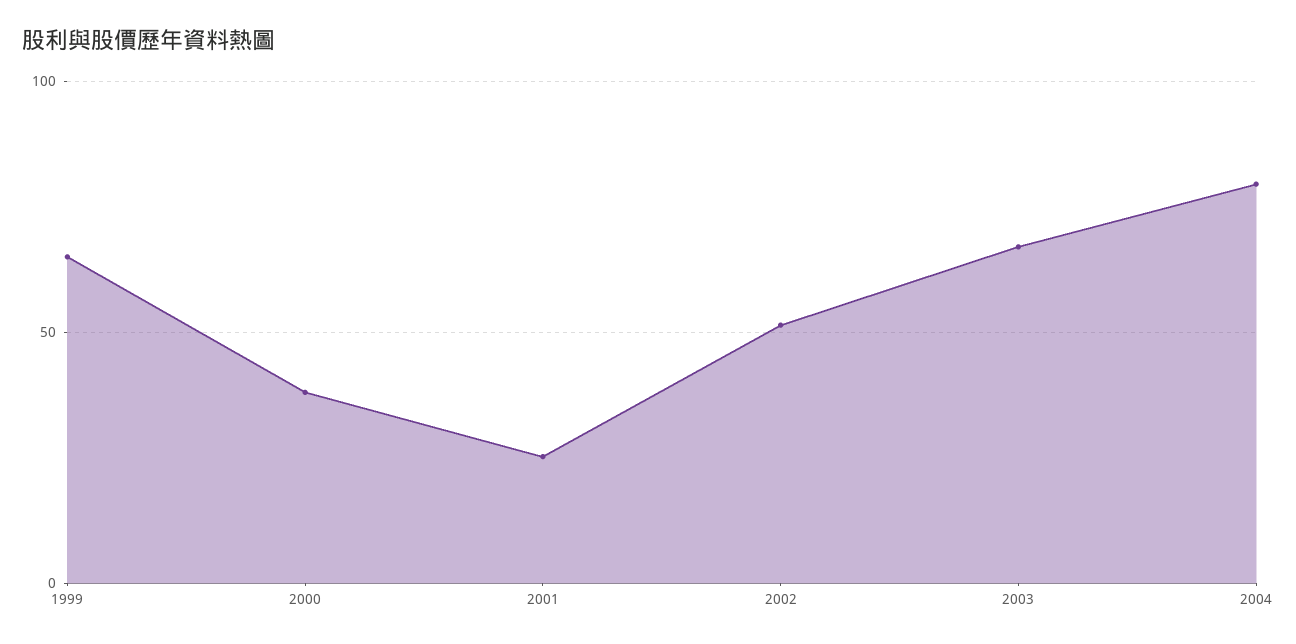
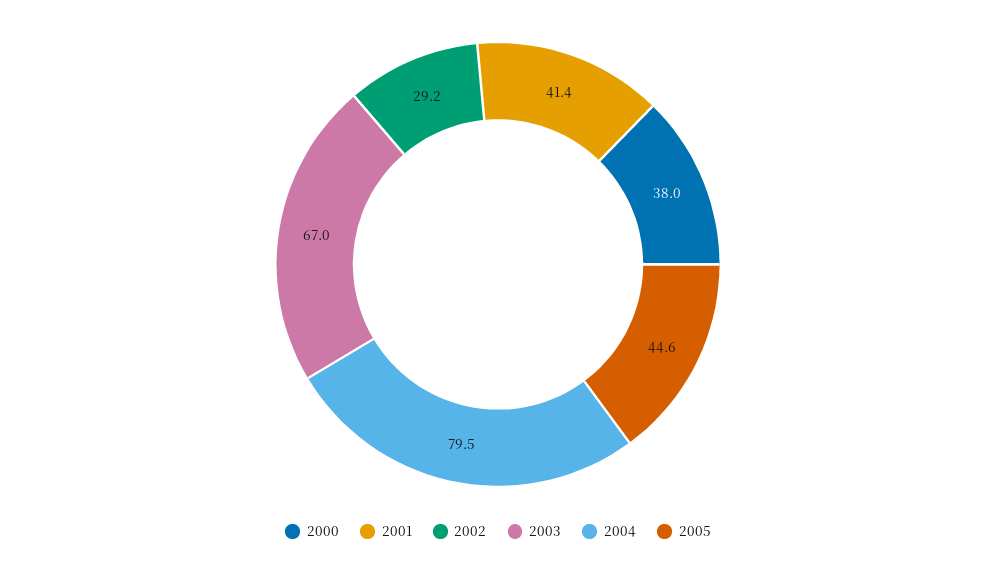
1999: 65 -> none
2001: 25 -> 41.4
2002: 50 -> 29.2
2005: none -> 44.6

